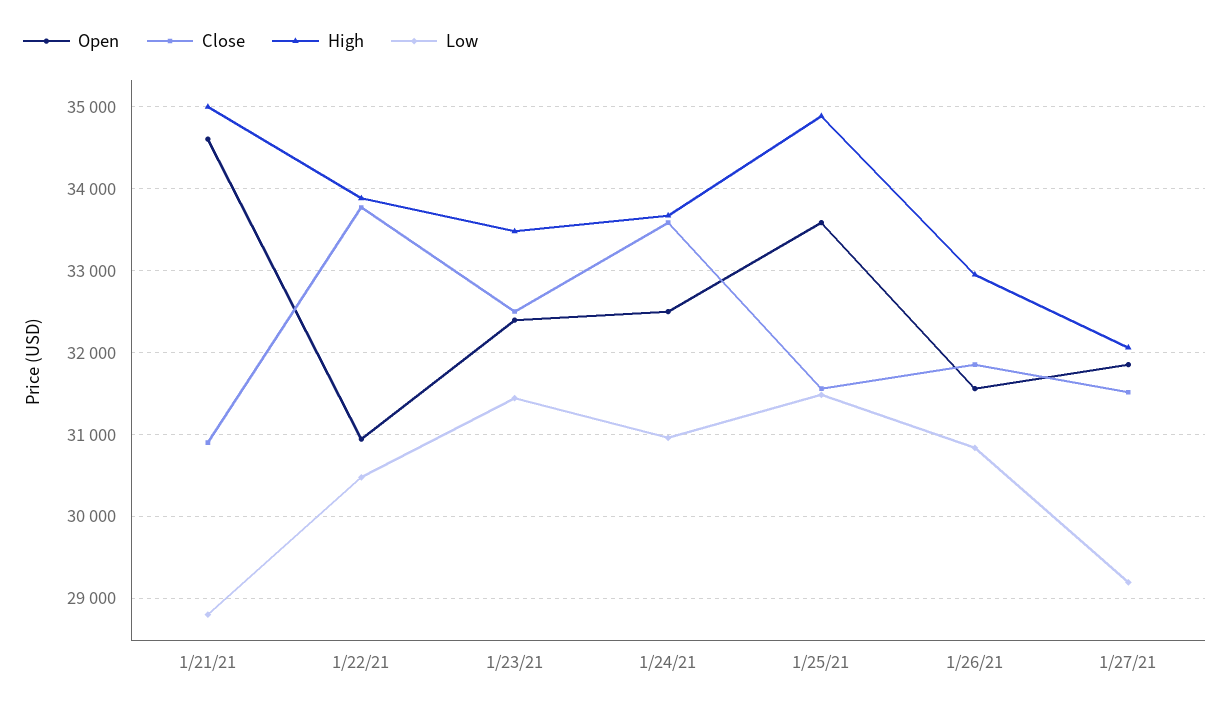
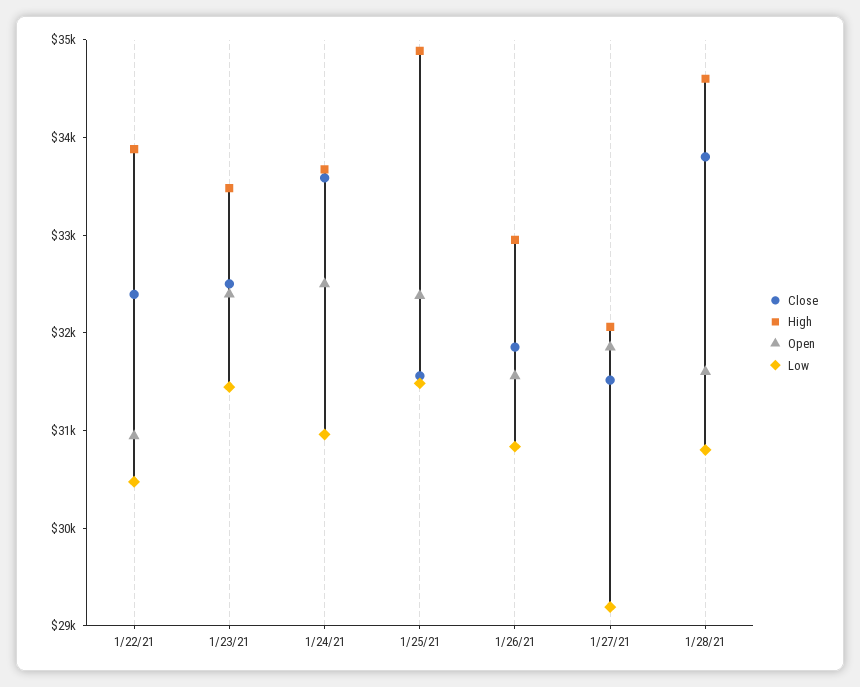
Open, 1/21/21: 34600 -> none
Close, 1/21/21: 30900 -> none
High, 1/21/21: 35000 -> none
Low, 1/21/21: 28800 -> none
Close, 1/22/21: 33800 -> 32400
Open, 1/25/21: 33600 -> 32400
Close, 1/28/21: none -> 33800
High, 1/28/21: none -> 34600
Open, 1/28/21: none -> 31600
Low, 1/28/21: none -> 30800

